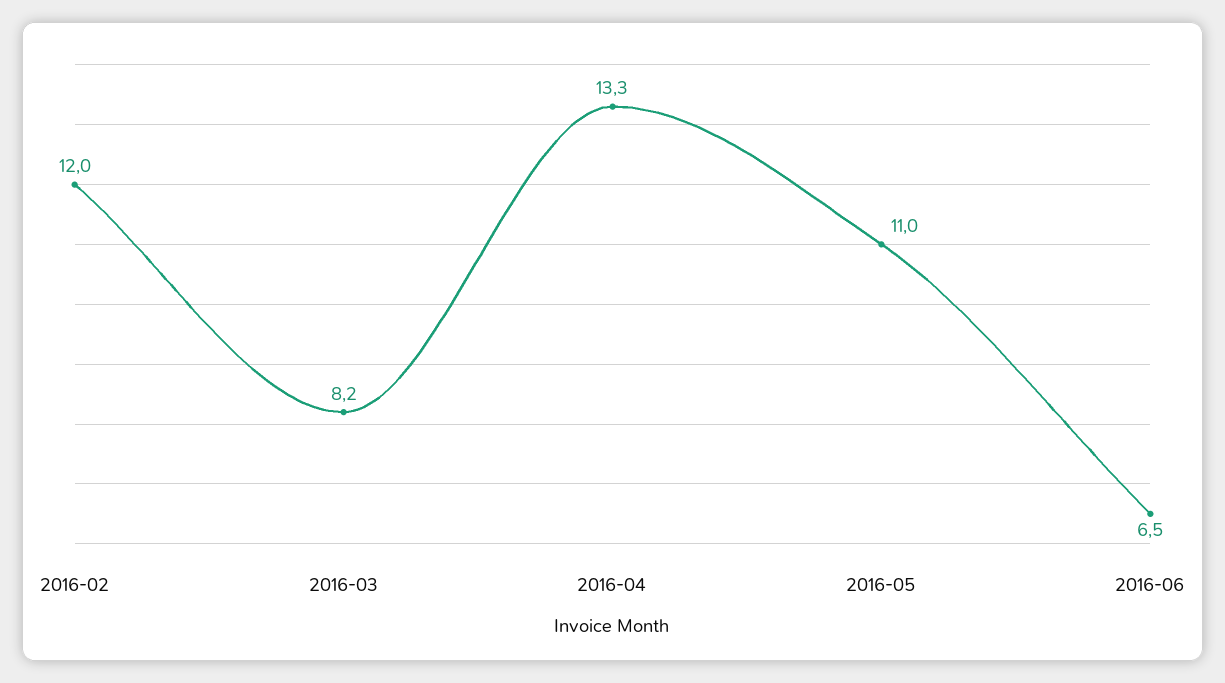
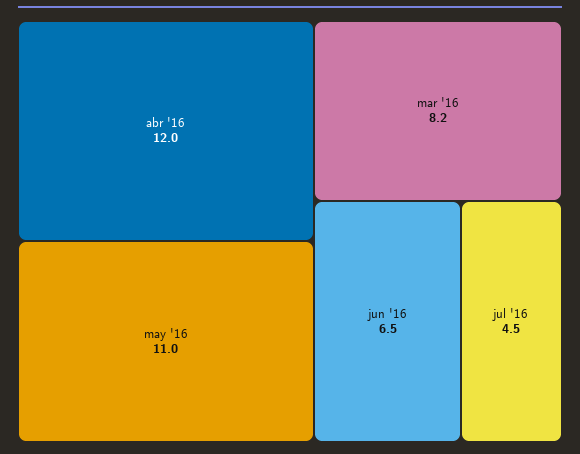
2016-02: 12 -> none
2016-04: 13.3 -> 12
jul '16: none -> 4.5

